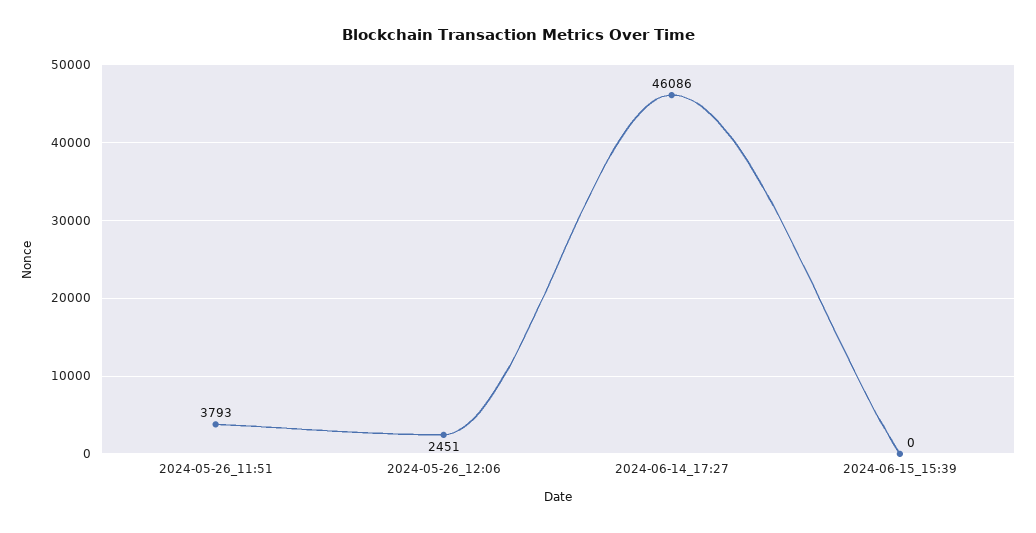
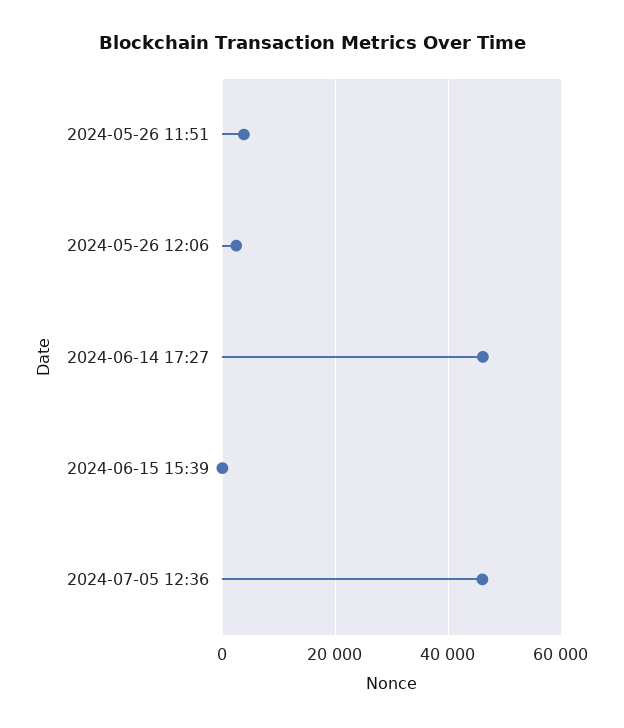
2024-07-05 12:36: none -> 46000

